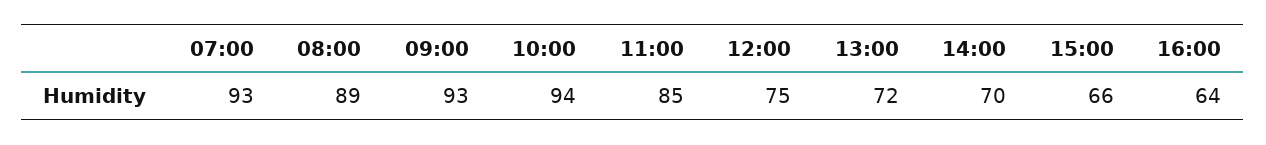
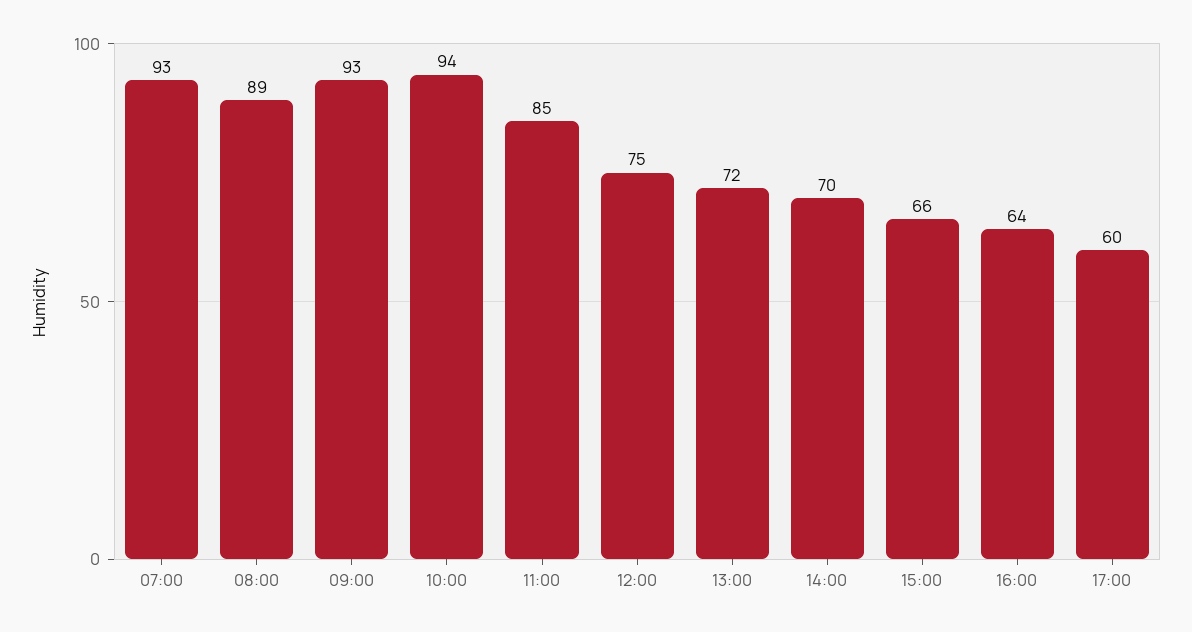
17:00: none -> 60

